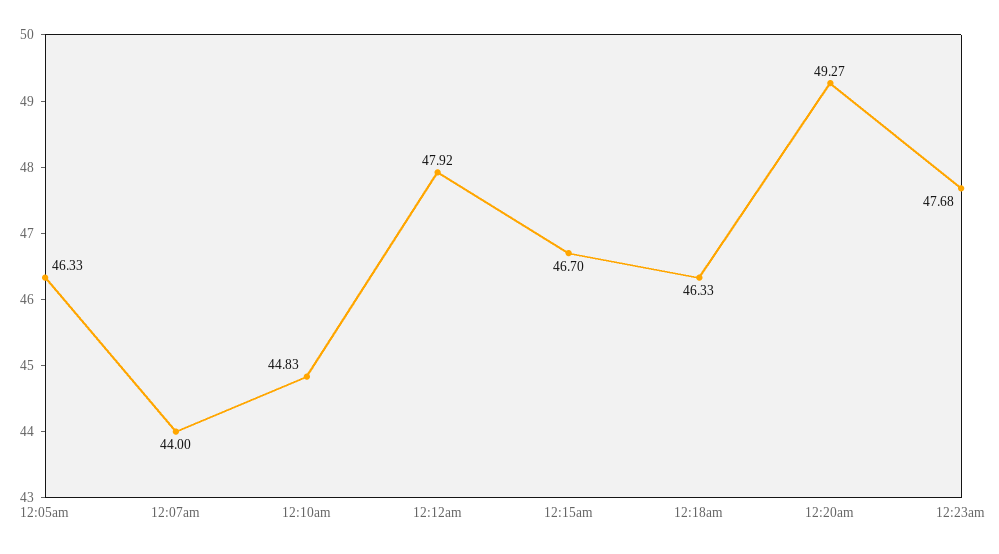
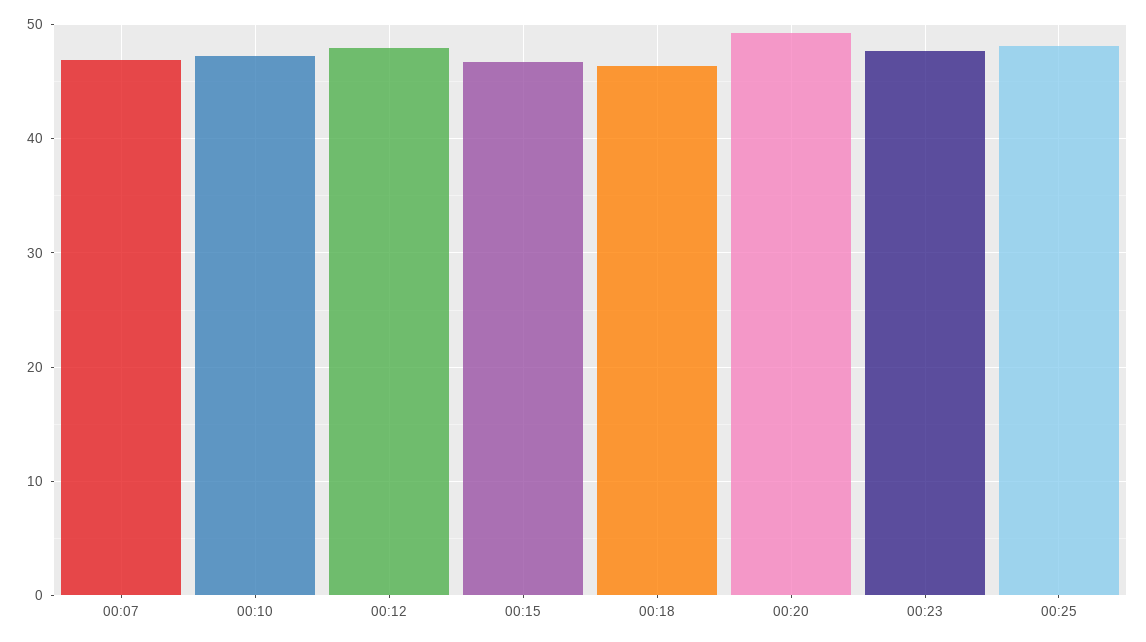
12:05am: 46.33 -> none
12:07am: 44 -> 47
12:10am: 44.83 -> 47
00:25: none -> 48

